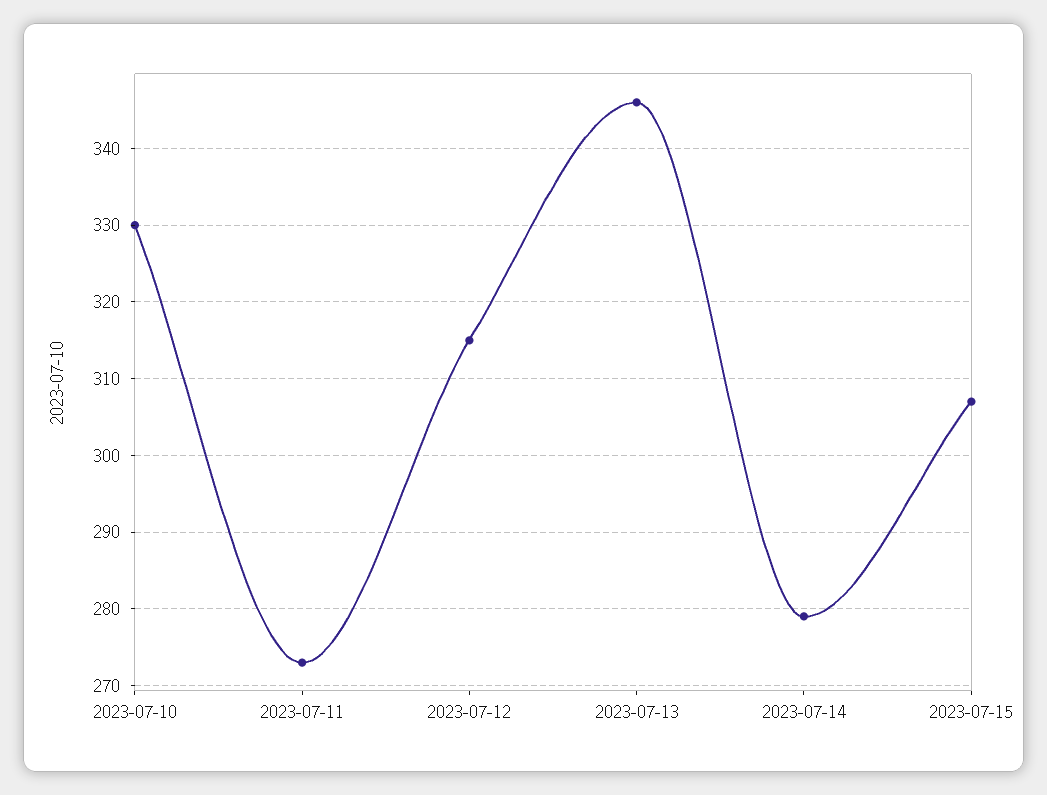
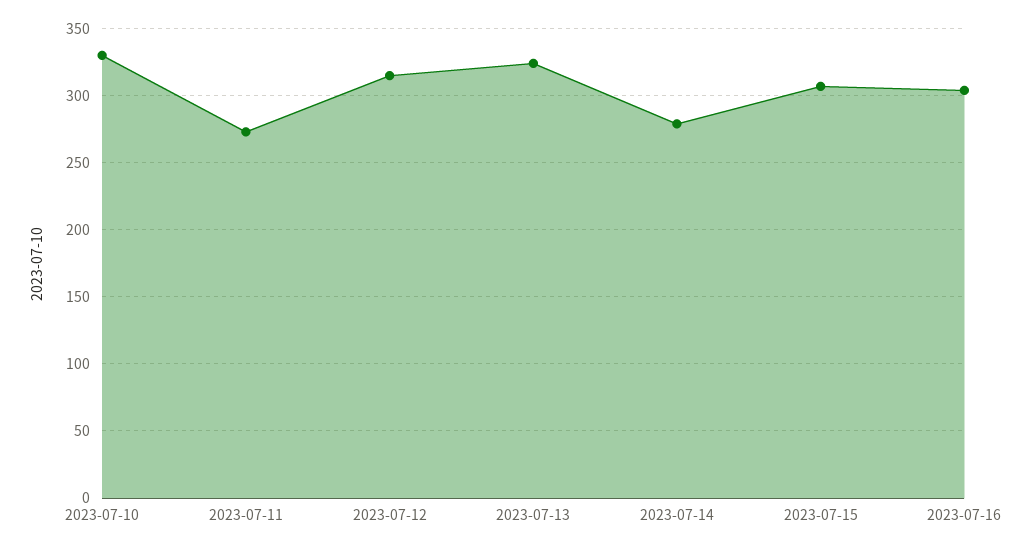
2023-07-13: 346 -> 325
2023-07-16: none -> 305

